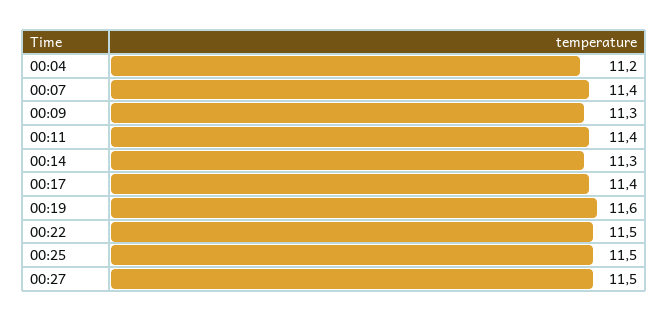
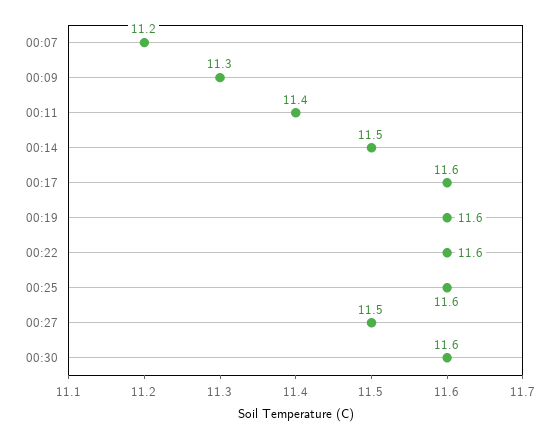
00:04: 11.2 -> none
00:07: 11.4 -> 11.2
00:14: 11.3 -> 11.5
00:17: 11.4 -> 11.6
00:22: 11.5 -> 11.6
00:25: 11.5 -> 11.6
00:30: none -> 11.6

